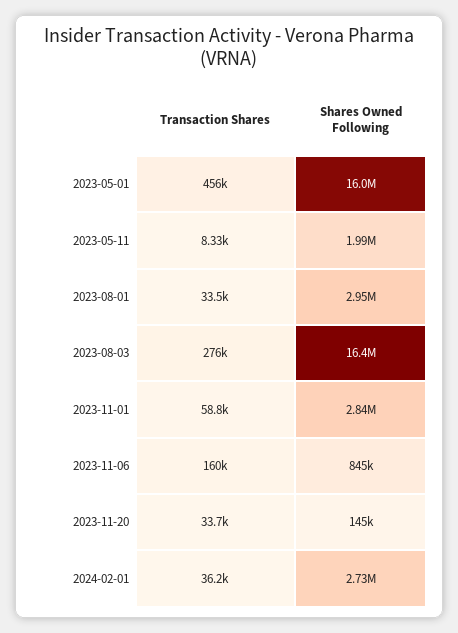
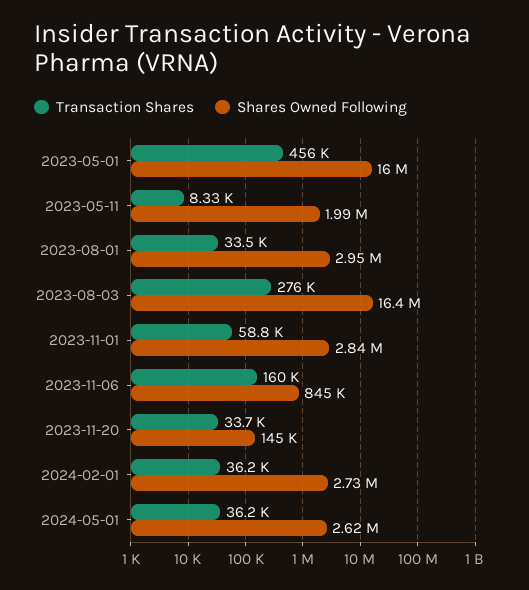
Transaction Shares, 2024-05-01: none -> 36200
Shares Owned Following, 2024-05-01: none -> 2620000

